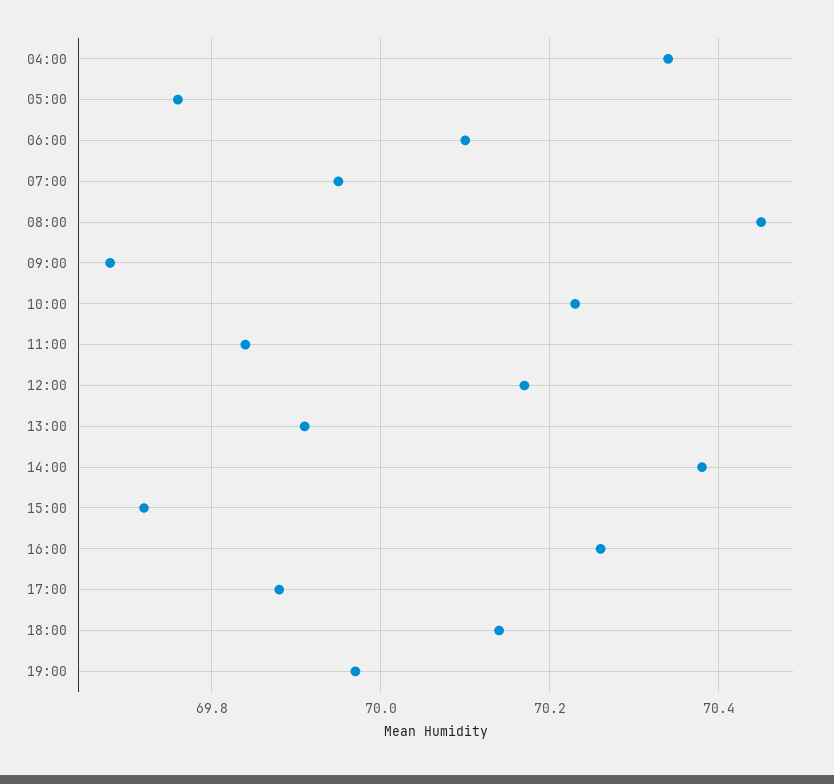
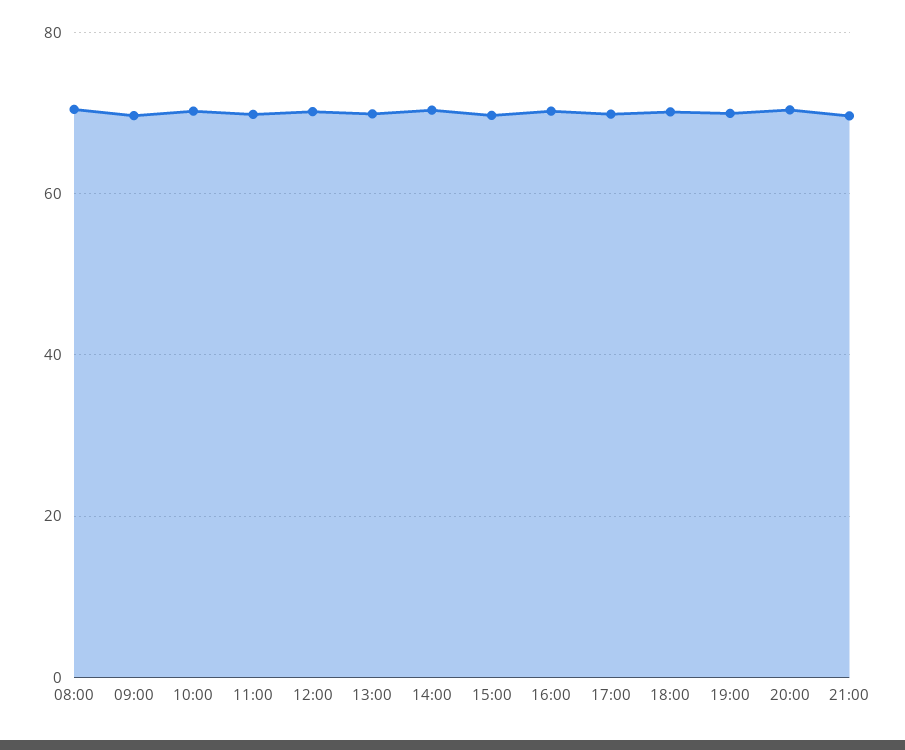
04:00: 70.35 -> none
05:00: 69.75 -> none
06:00: 70.1 -> none
07:00: 69.95 -> none
20:00: none -> 70
21:00: none -> 70

